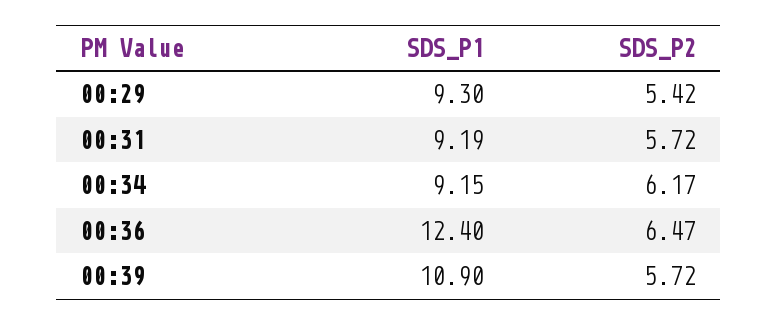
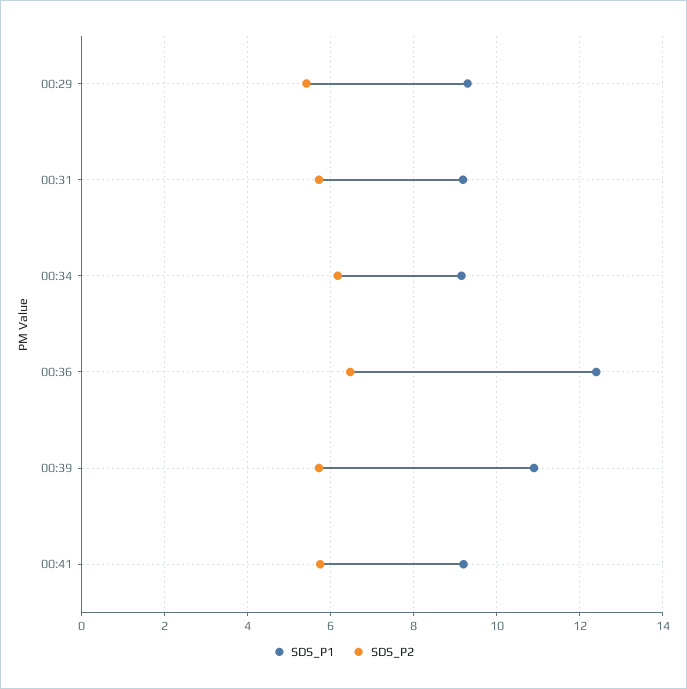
SDS_P1, 00:41: none -> 9.2
SDS_P2, 00:41: none -> 5.8

